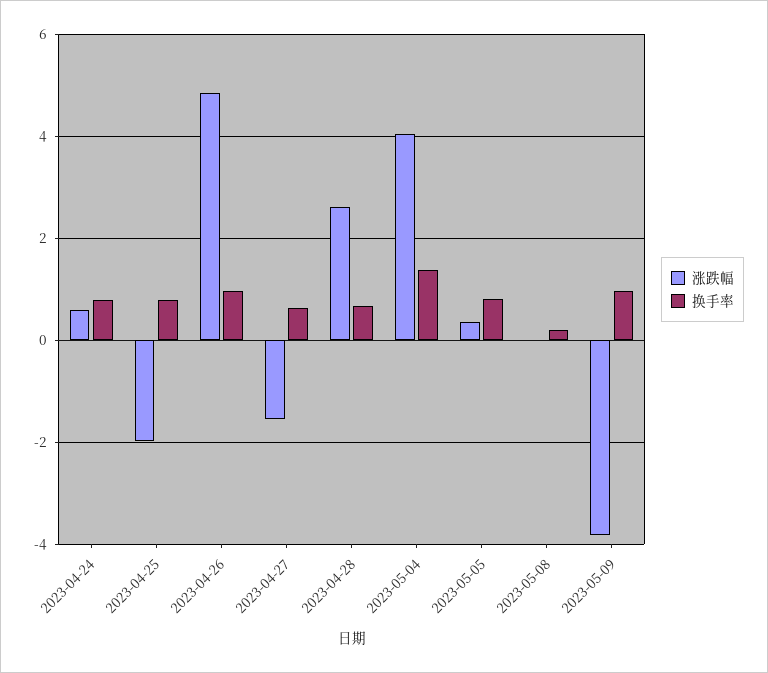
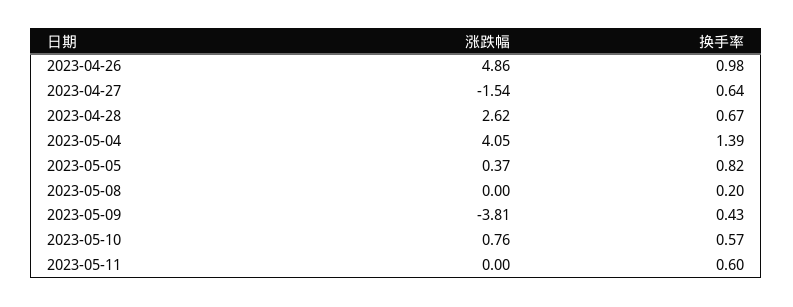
涨跌幅, 2023-04-24: 0.6 -> none
换手率, 2023-04-24: 0.8 -> none
涨跌幅, 2023-04-25: -2 -> none
换手率, 2023-04-25: 0.8 -> none
换手率, 2023-05-09: 1 -> 0.43
涨跌幅, 2023-05-10: none -> 0.76
换手率, 2023-05-10: none -> 0.57
涨跌幅, 2023-05-11: none -> 0
换手率, 2023-05-11: none -> 0.6

